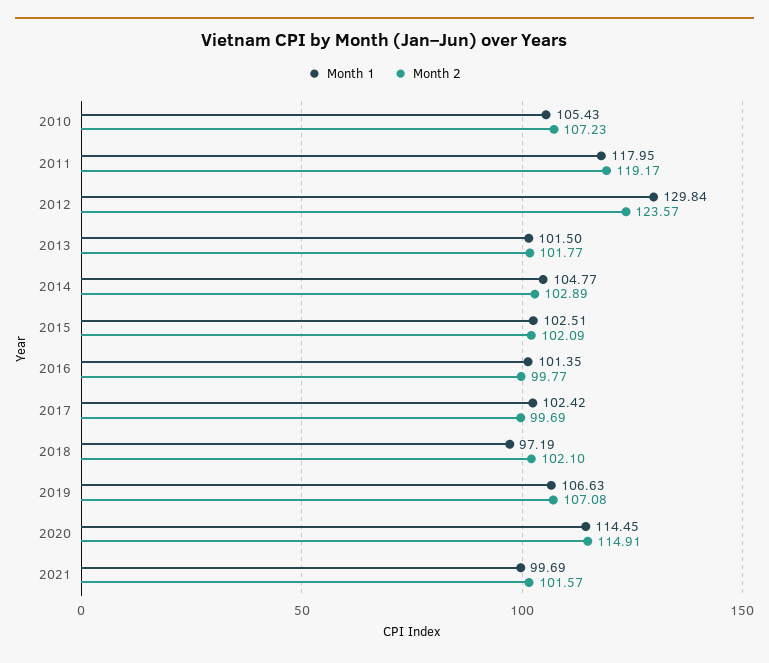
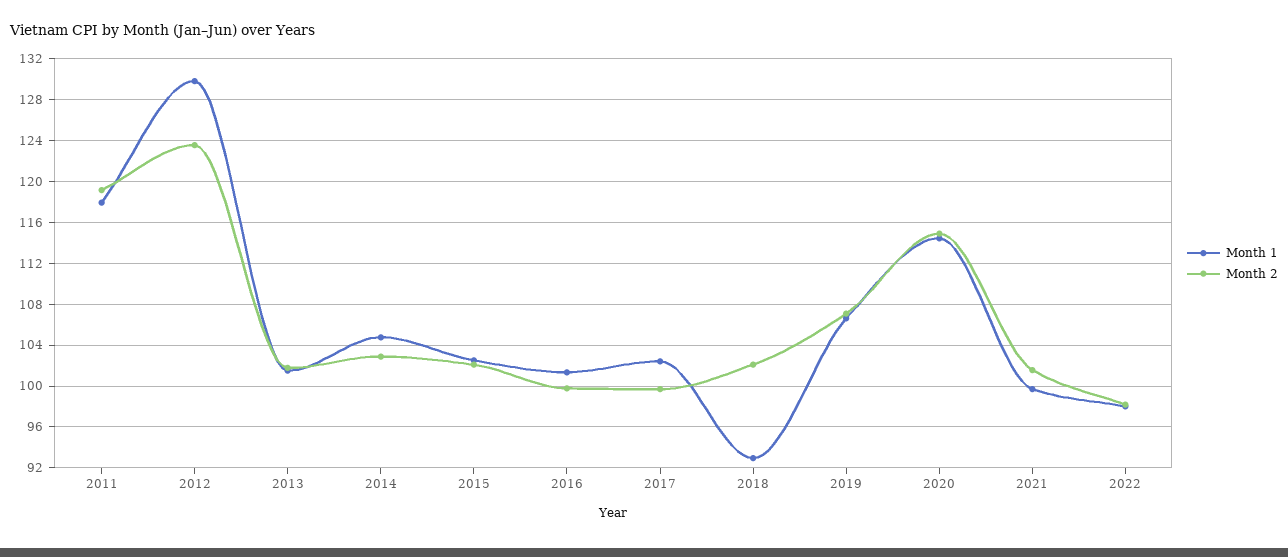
Month 1, 2010: 105.43 -> none
Month 2, 2010: 107.23 -> none
Month 1, 2018: 97.19 -> 93
Month 1, 2022: none -> 98
Month 2, 2022: none -> 98

